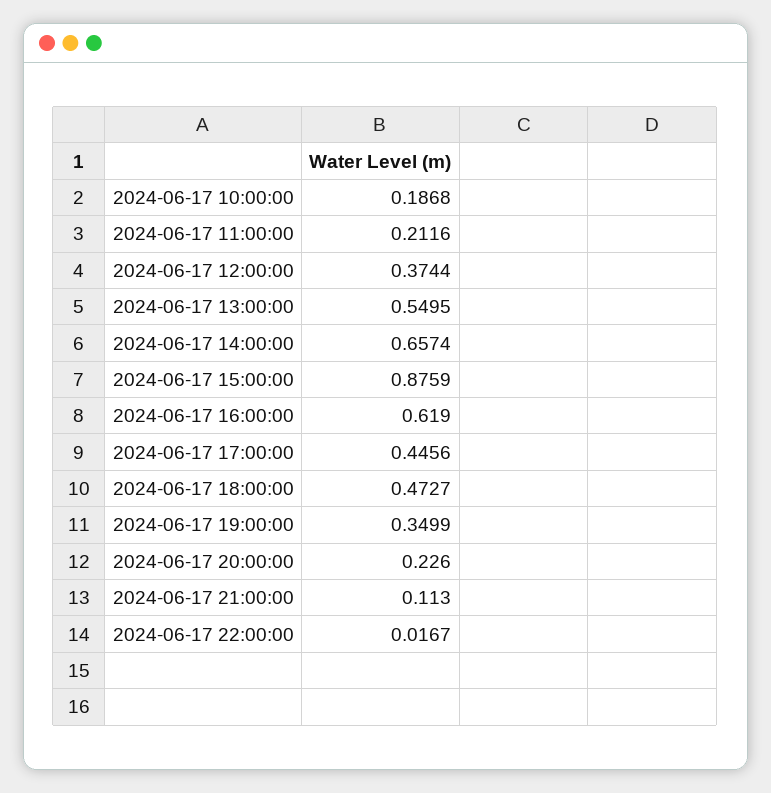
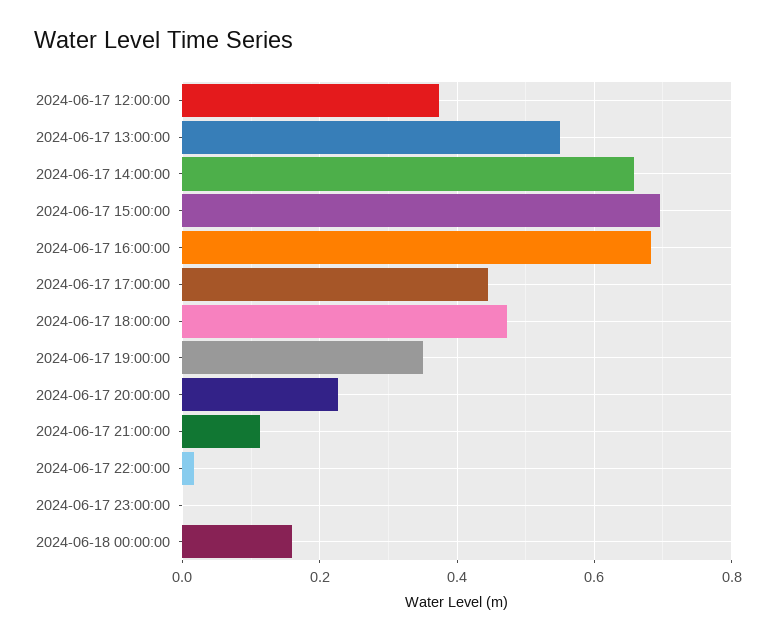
2024-06-17 10:00:00: 0.1868 -> none
2024-06-17 11:00:00: 0.2116 -> none
2024-06-17 15:00:00: 0.8759 -> 0.7
2024-06-17 16:00:00: 0.619 -> 0.68
2024-06-17 23:00:00: none -> 0
2024-06-18 00:00:00: none -> 0.16

